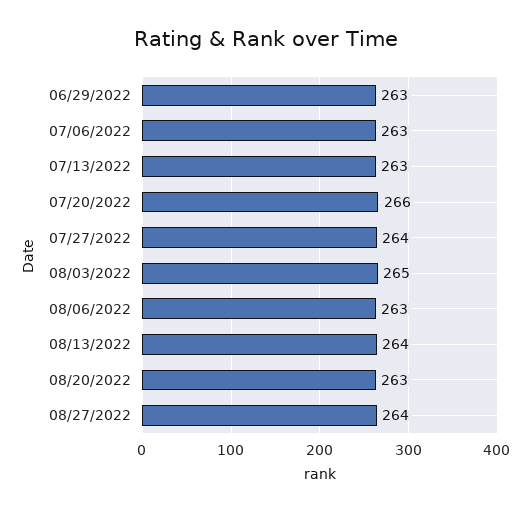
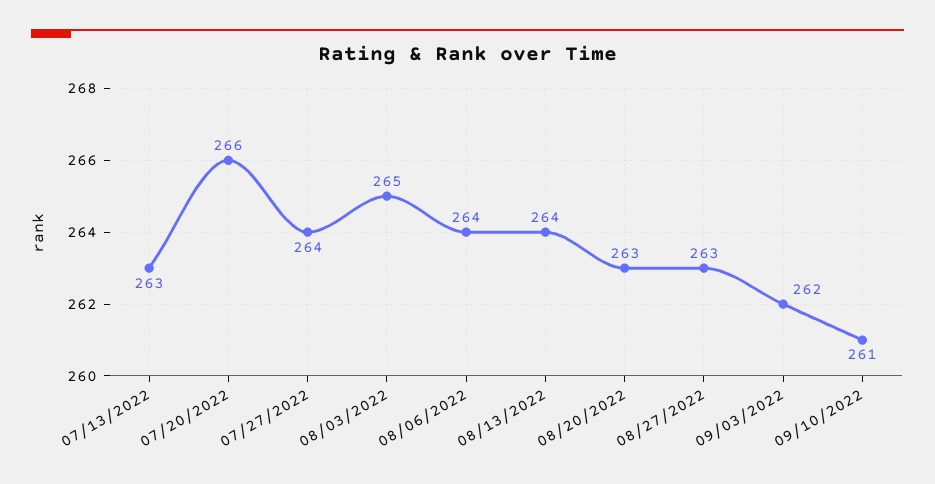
06/29/2022: 263 -> none
07/06/2022: 263 -> none
08/06/2022: 263 -> 264
08/27/2022: 264 -> 263
09/03/2022: none -> 262
09/10/2022: none -> 261

